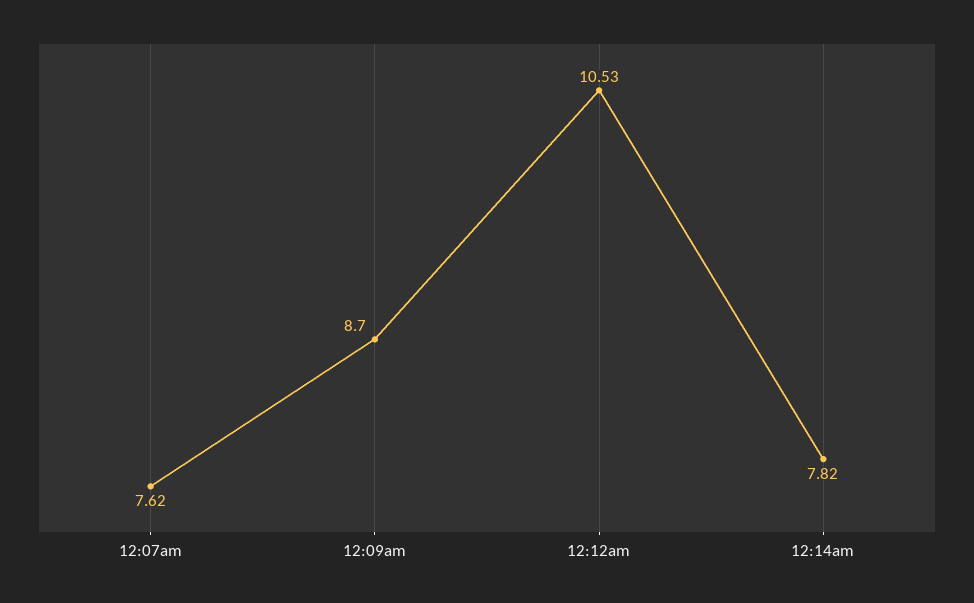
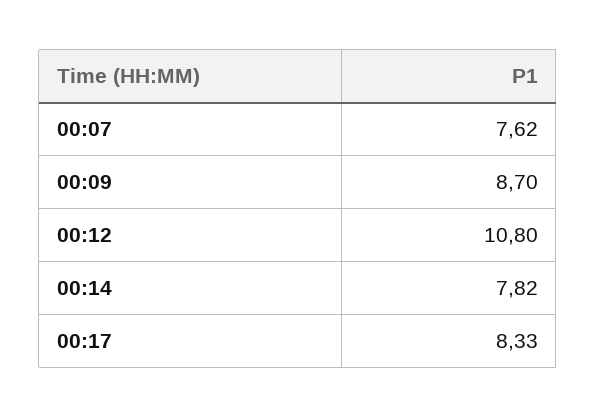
12:12am: 10.53 -> 10.8
00:17: none -> 8.33

